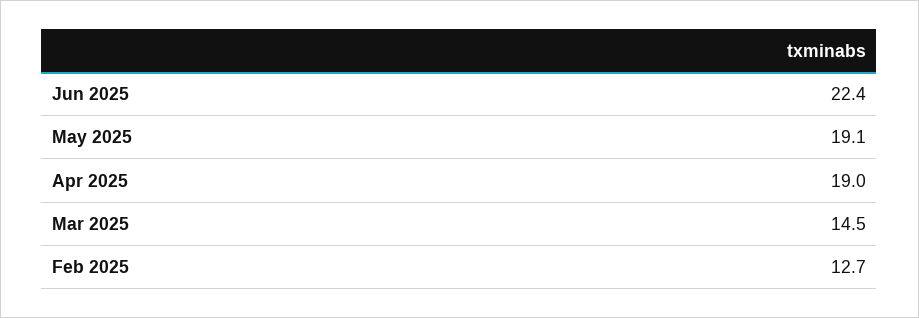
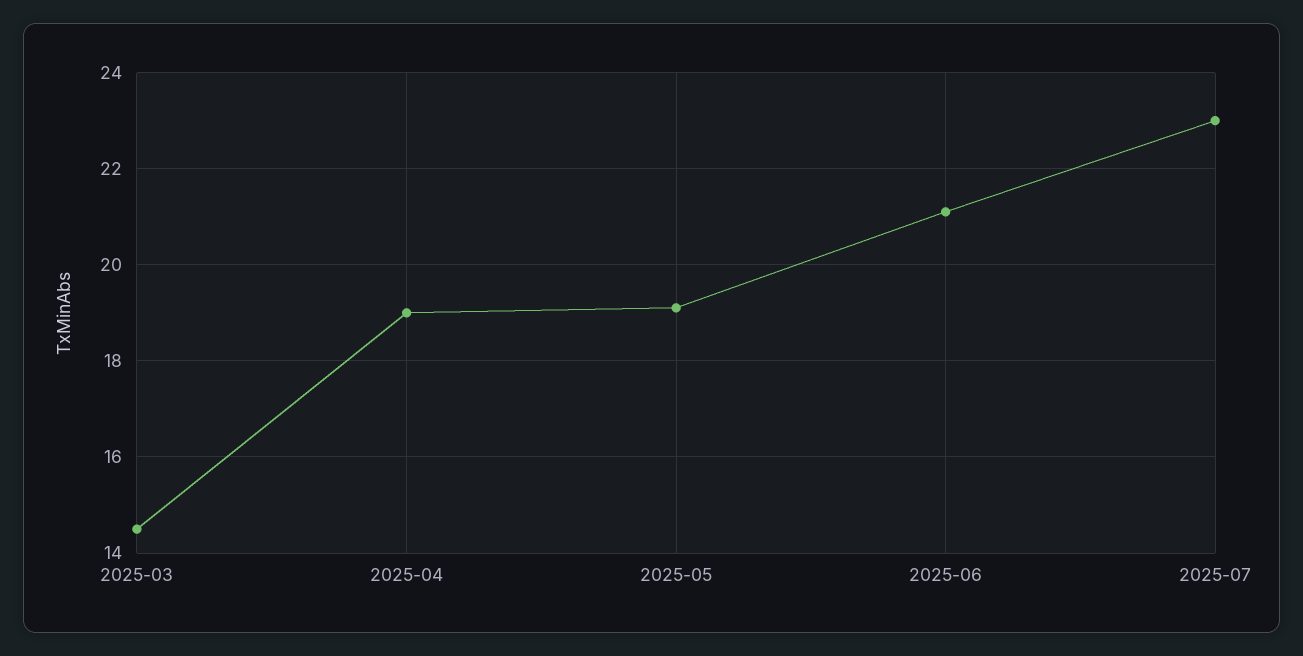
Jun 2025: 22.4 -> 21
Feb 2025: 12.7 -> none
2025-07: none -> 23

